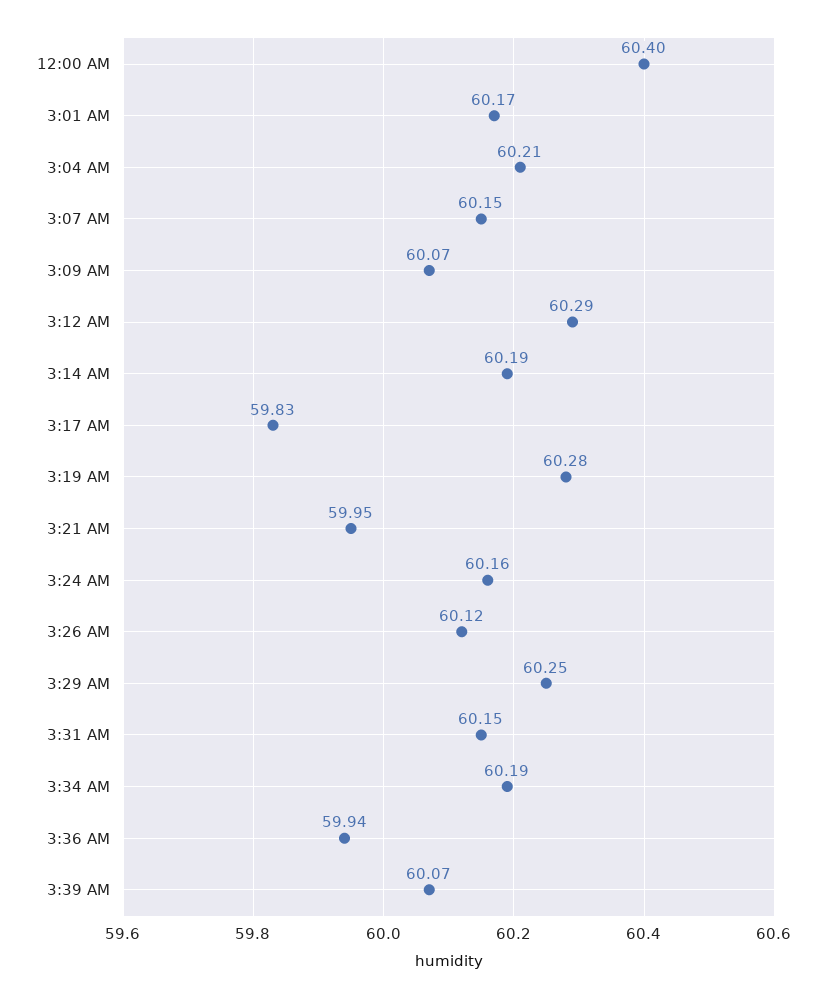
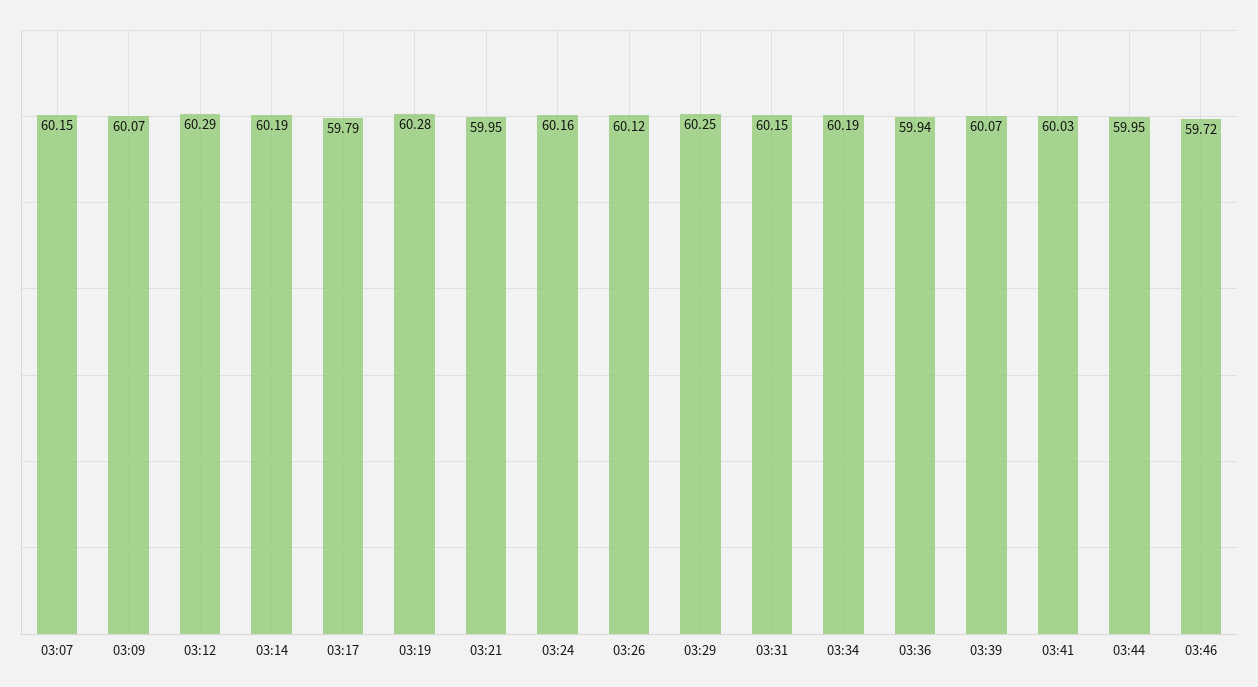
12:00 AM: 60.4 -> none
3:01 AM: 60.17 -> none
3:04 AM: 60.21 -> none
3:17 AM: 59.83 -> 59.79
03:41: none -> 60.03
03:44: none -> 59.95
03:46: none -> 59.72

